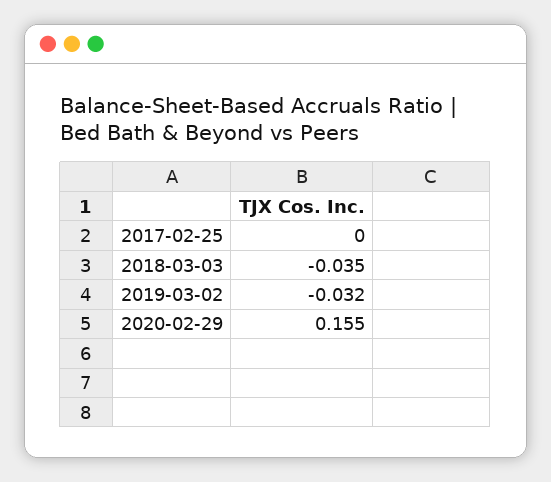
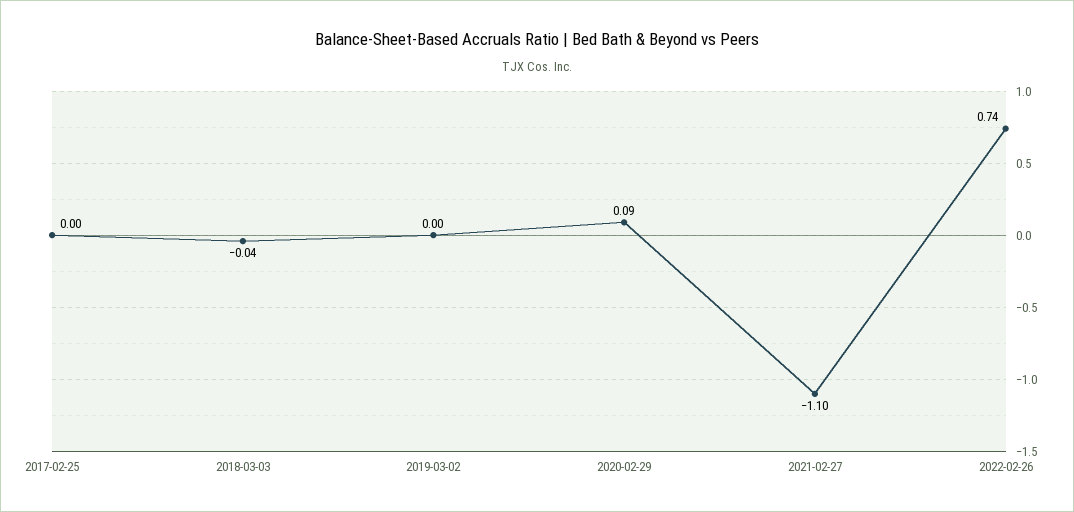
2019-03-02: -0.032 -> 0
2020-02-29: 0.155 -> 0.09
2021-02-27: none -> -1.1
2022-02-26: none -> 0.74

